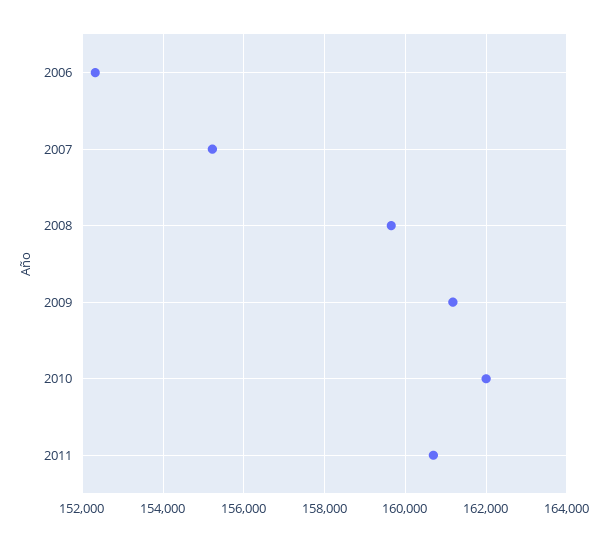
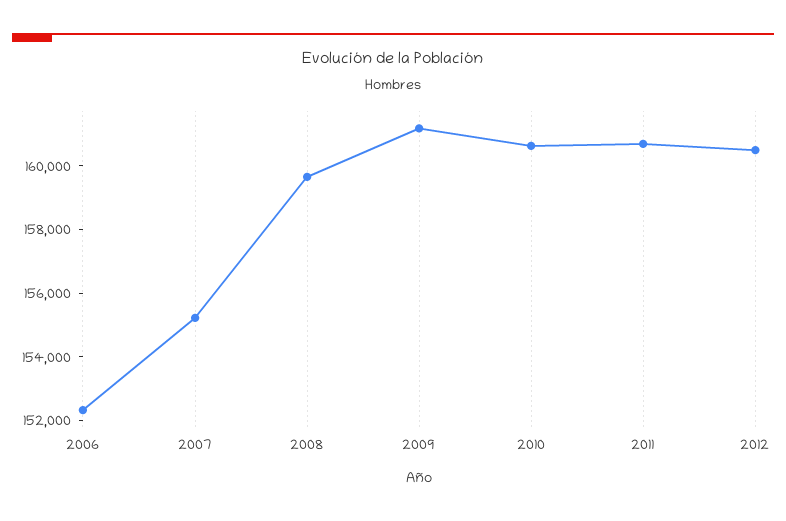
2010: 162000 -> 160500
2012: none -> 160500

